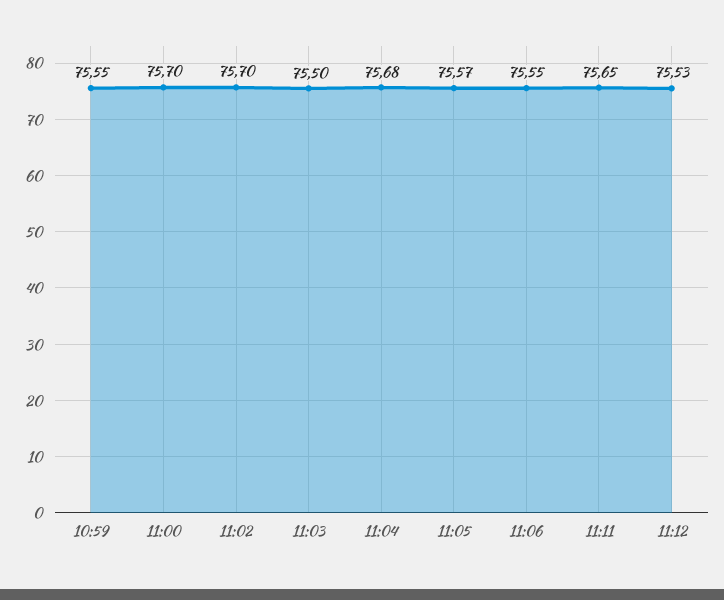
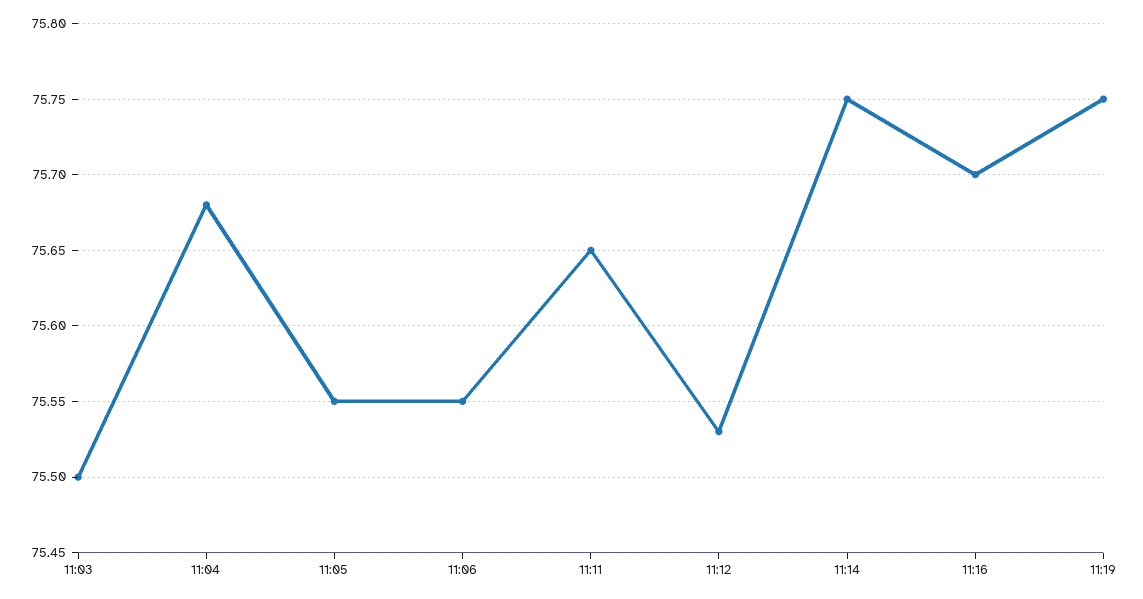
10:59: 75.55 -> none
11:00: 75.7 -> none
11:02: 75.7 -> none
11:05: 75.57 -> 75.55
11:14: none -> 75.75
11:16: none -> 75.7
11:19: none -> 75.75

